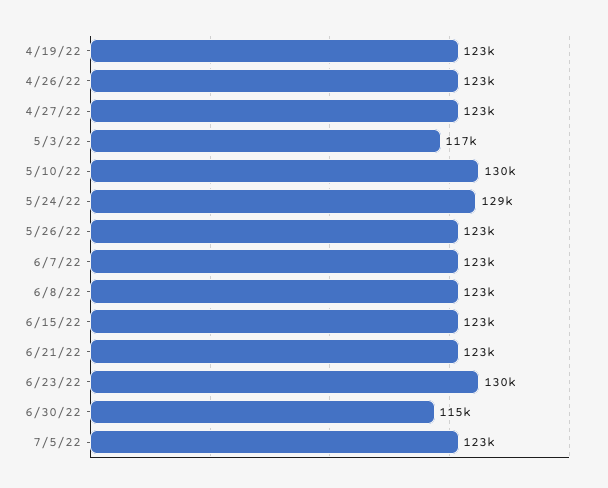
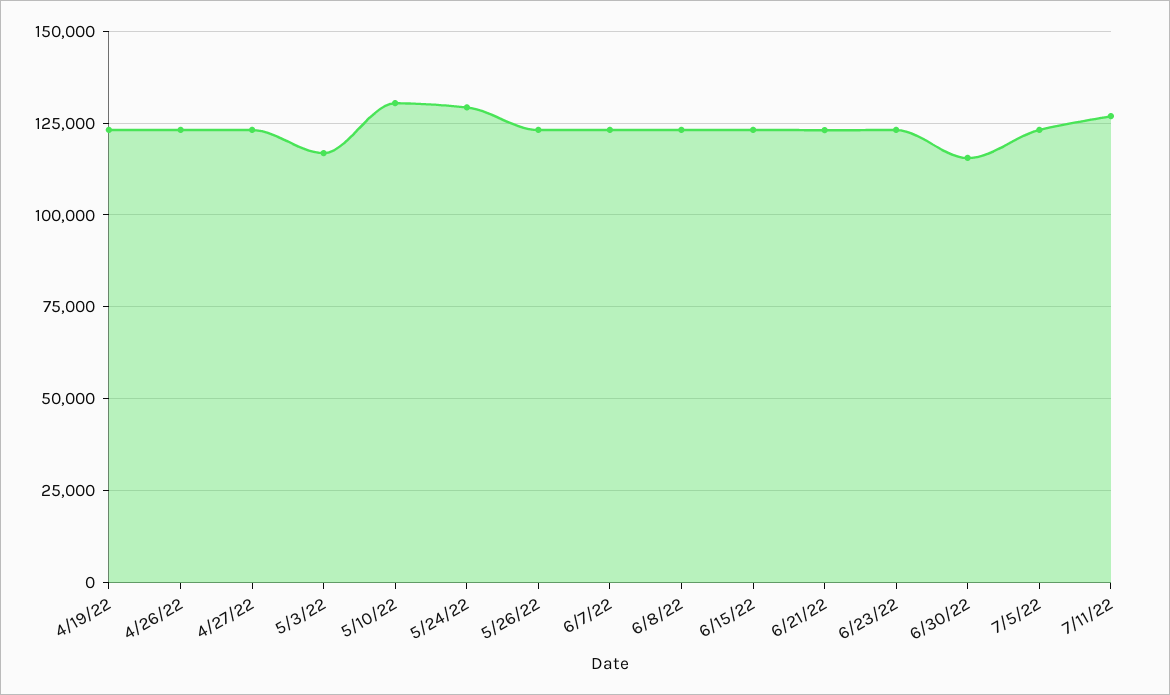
6/23/22: 130000 -> 122500
7/11/22: none -> 127500

